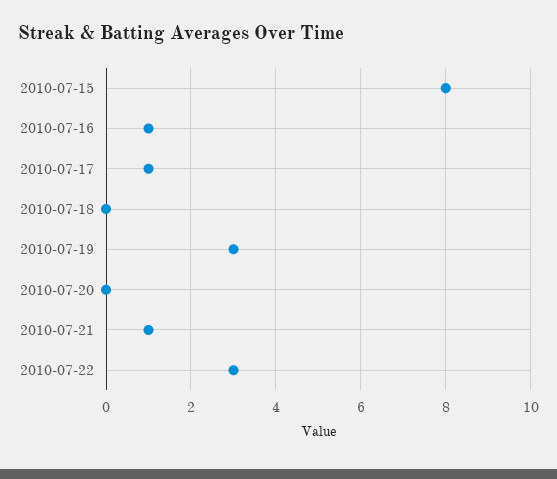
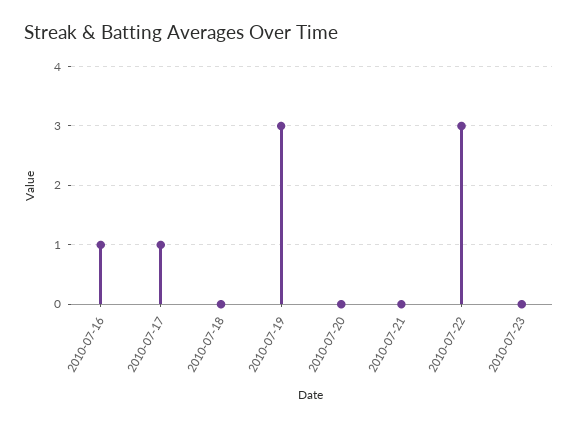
2010-07-15: 8 -> none
2010-07-21: 1 -> 0
2010-07-23: none -> 0

